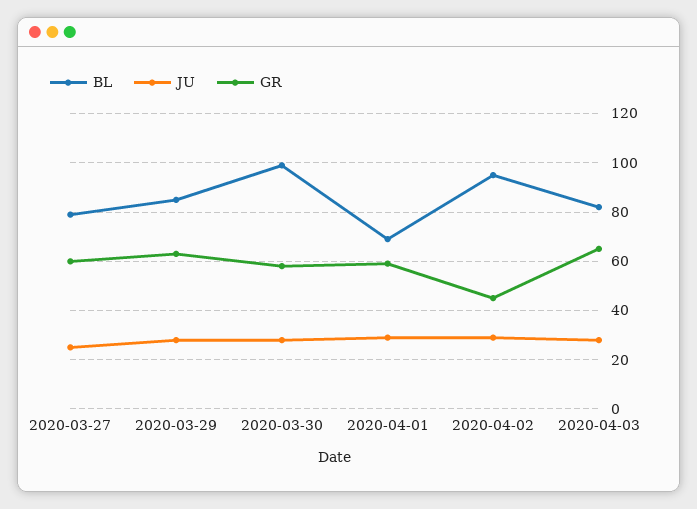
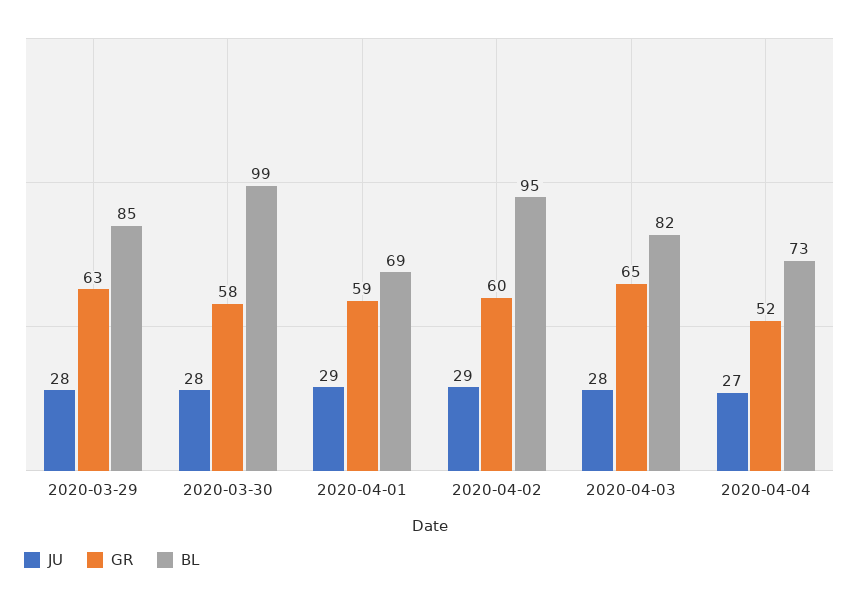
BL, 2020-03-27: 80 -> none
JU, 2020-03-27: 25 -> none
GR, 2020-03-27: 60 -> none
GR, 2020-04-02: 45 -> 60
JU, 2020-04-04: none -> 27
GR, 2020-04-04: none -> 52
BL, 2020-04-04: none -> 73

